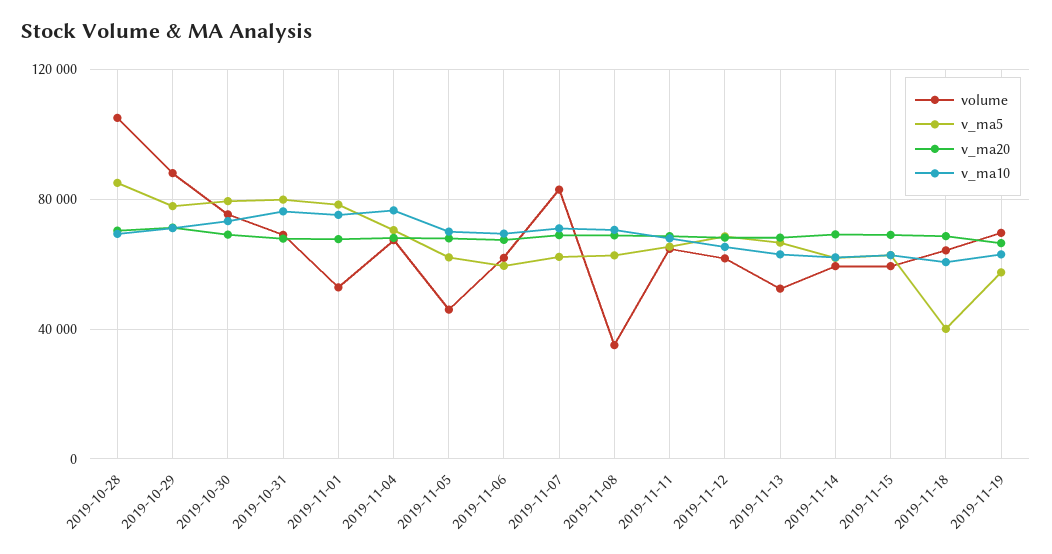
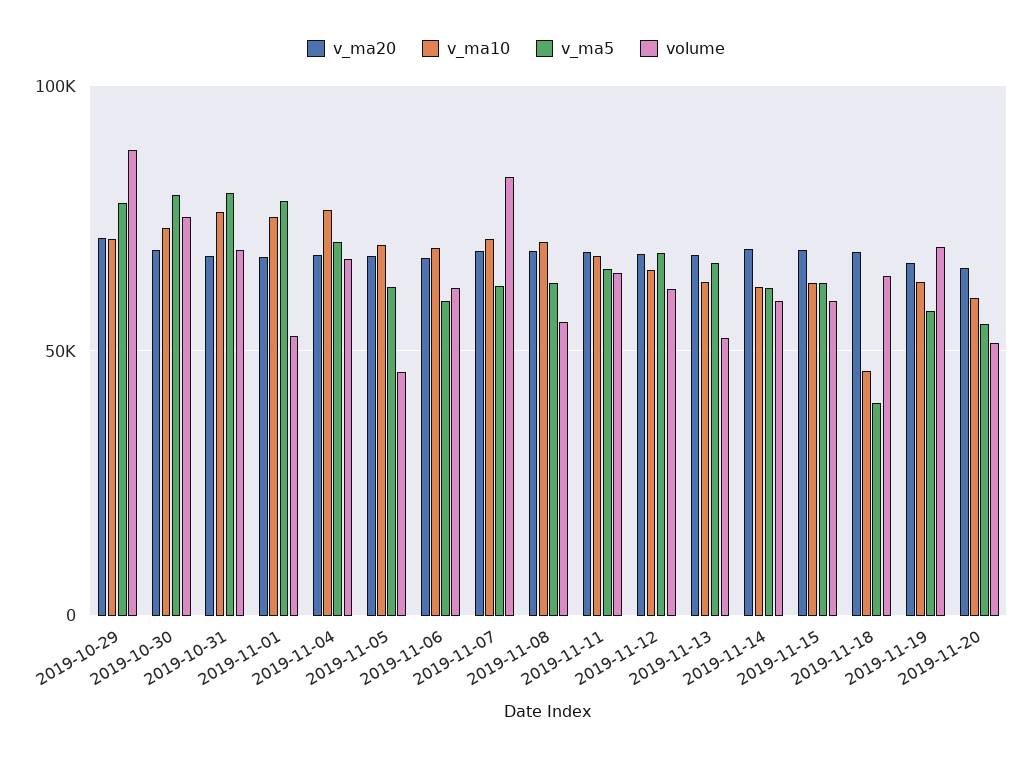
volume, 2019-10-28: 105000 -> none
v_ma5, 2019-10-28: 85000 -> none
v_ma20, 2019-10-28: 70000 -> none
v_ma10, 2019-10-28: 70000 -> none
volume, 2019-11-08: 35000 -> 55000
v_ma10, 2019-11-18: 60000 -> 45000
v_ma20, 2019-11-20: none -> 65000
v_ma10, 2019-11-20: none -> 60000
v_ma5, 2019-11-20: none -> 55000
volume, 2019-11-20: none -> 50000

